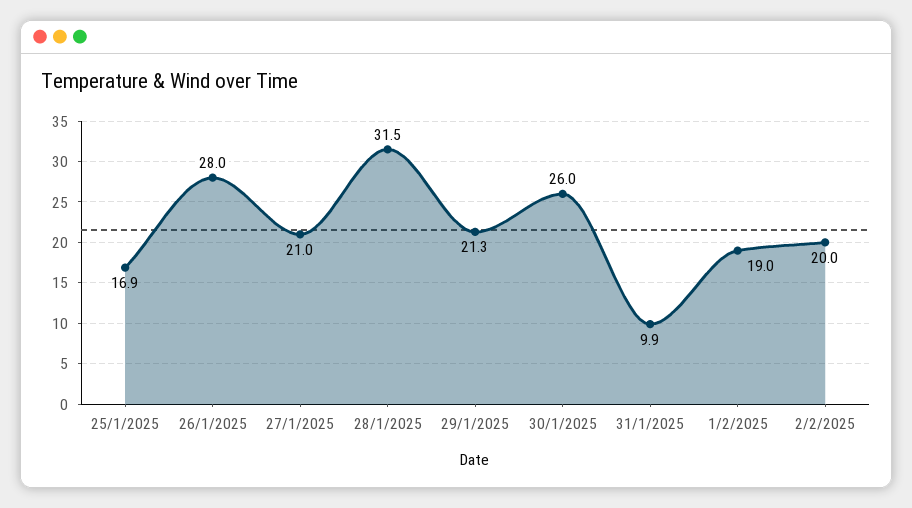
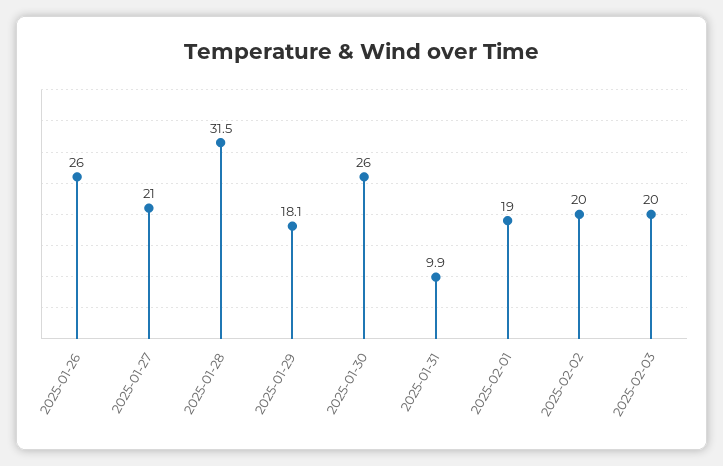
25/1/2025: 16.9 -> none
26/1/2025: 28 -> 26
29/1/2025: 21.3 -> 18.1
2025-02-03: none -> 20

